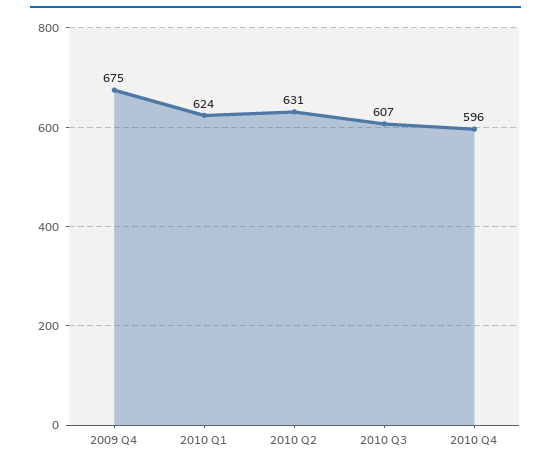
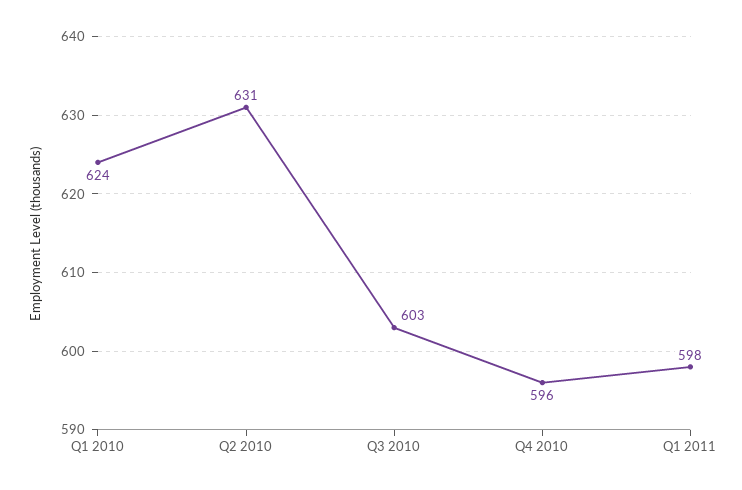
2009 Q4: 675 -> none
2010 Q3: 607 -> 603
Q1 2011: none -> 598

